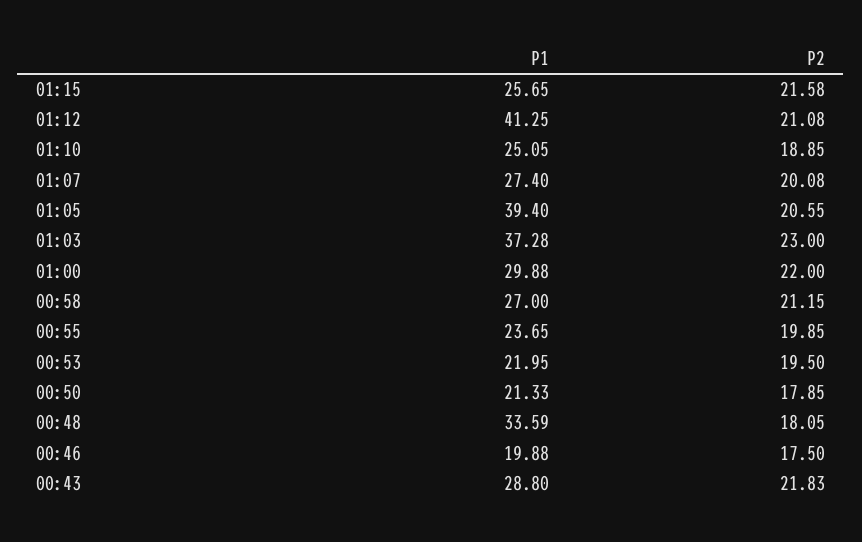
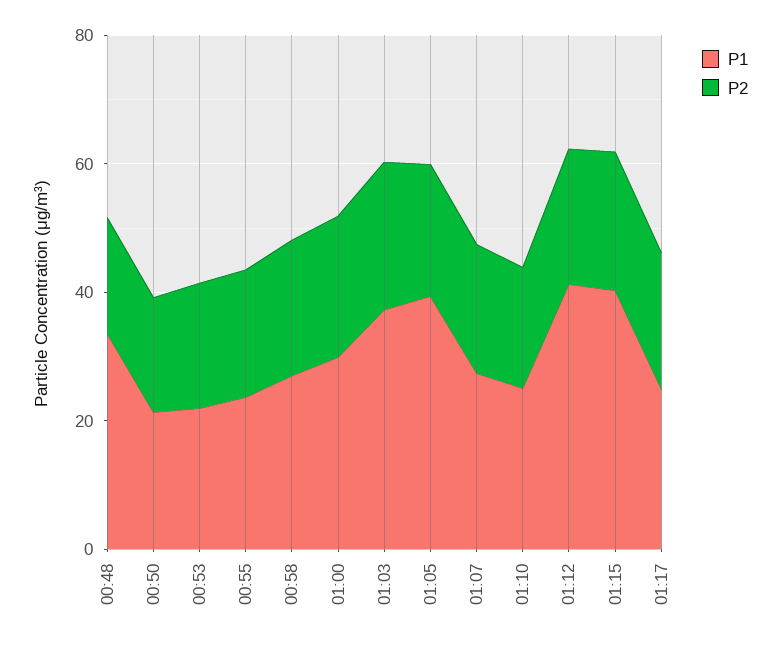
P1, 01:15: 25.65 -> 40
P1, 00:46: 19.88 -> none
P2, 00:46: 17.5 -> none
P1, 00:43: 28.8 -> none
P2, 00:43: 21.83 -> none
P1, 01:17: none -> 25
P2, 01:17: none -> 20

